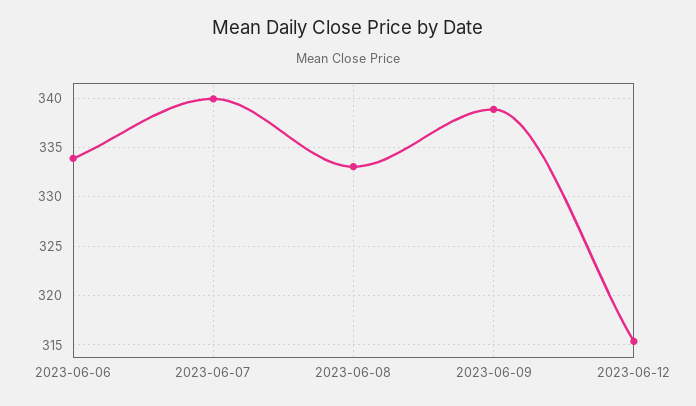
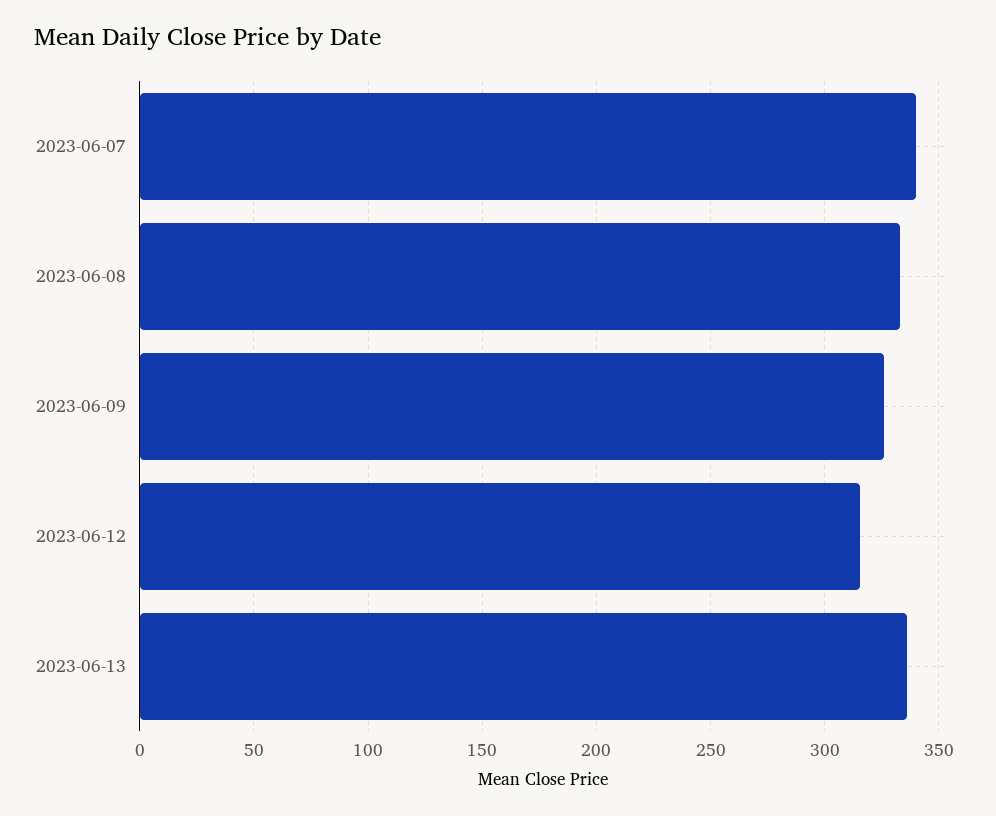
2023-06-06: 334 -> none
2023-06-09: 339 -> 325
2023-06-13: none -> 335

